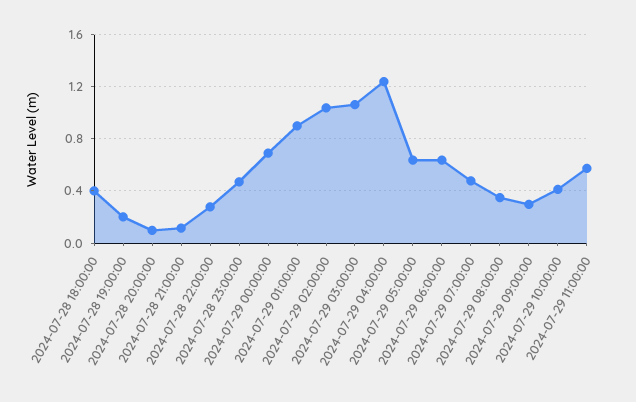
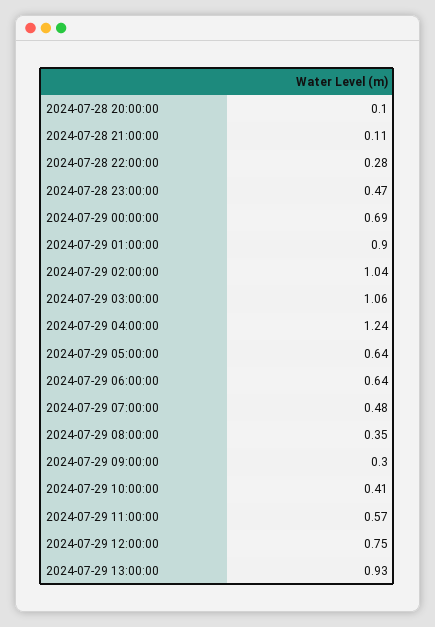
2024-07-28 18:00:00: 0.4 -> none
2024-07-28 19:00:00: 0.2 -> none
2024-07-29 12:00:00: none -> 0.75
2024-07-29 13:00:00: none -> 0.93

